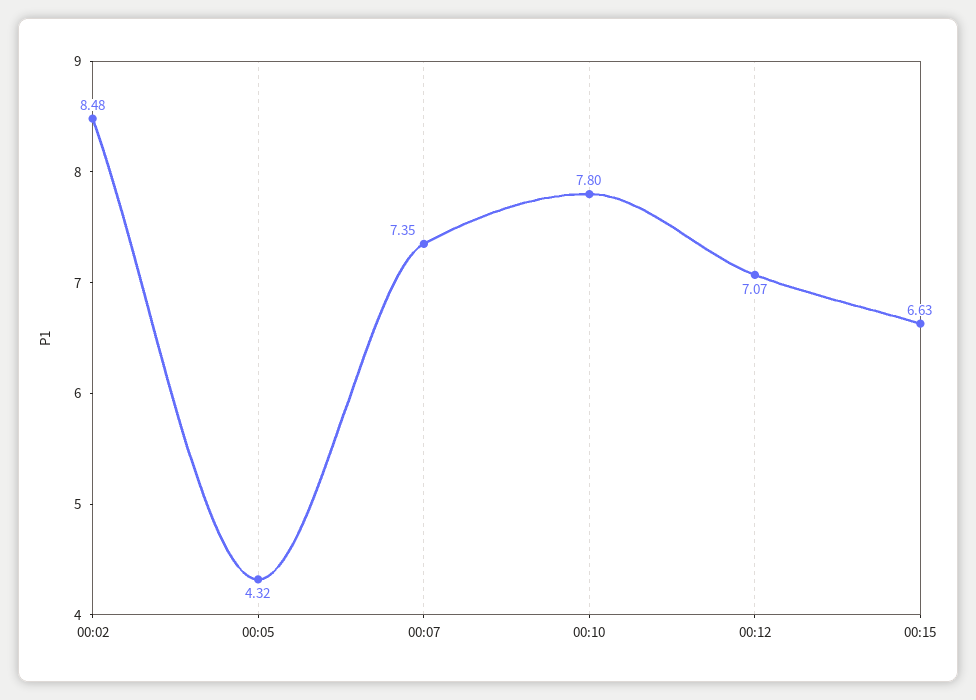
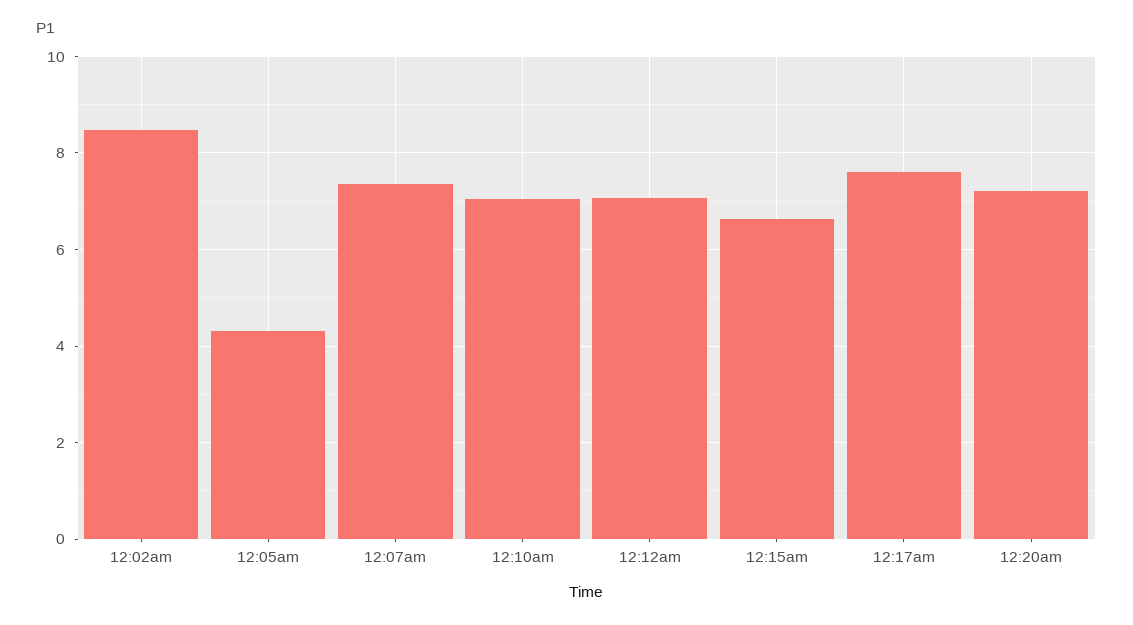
00:10: 7.8 -> 7
12:17am: none -> 7.6
12:20am: none -> 7.2

